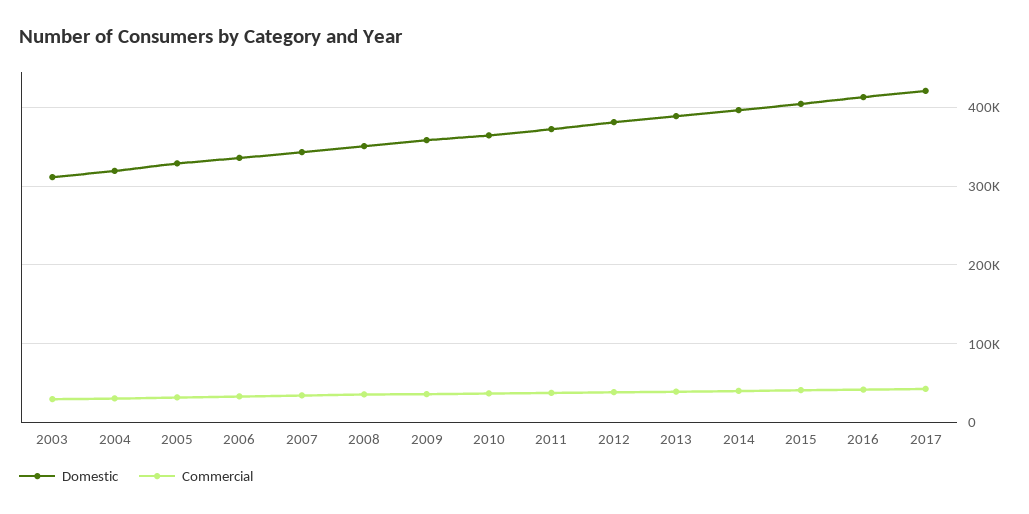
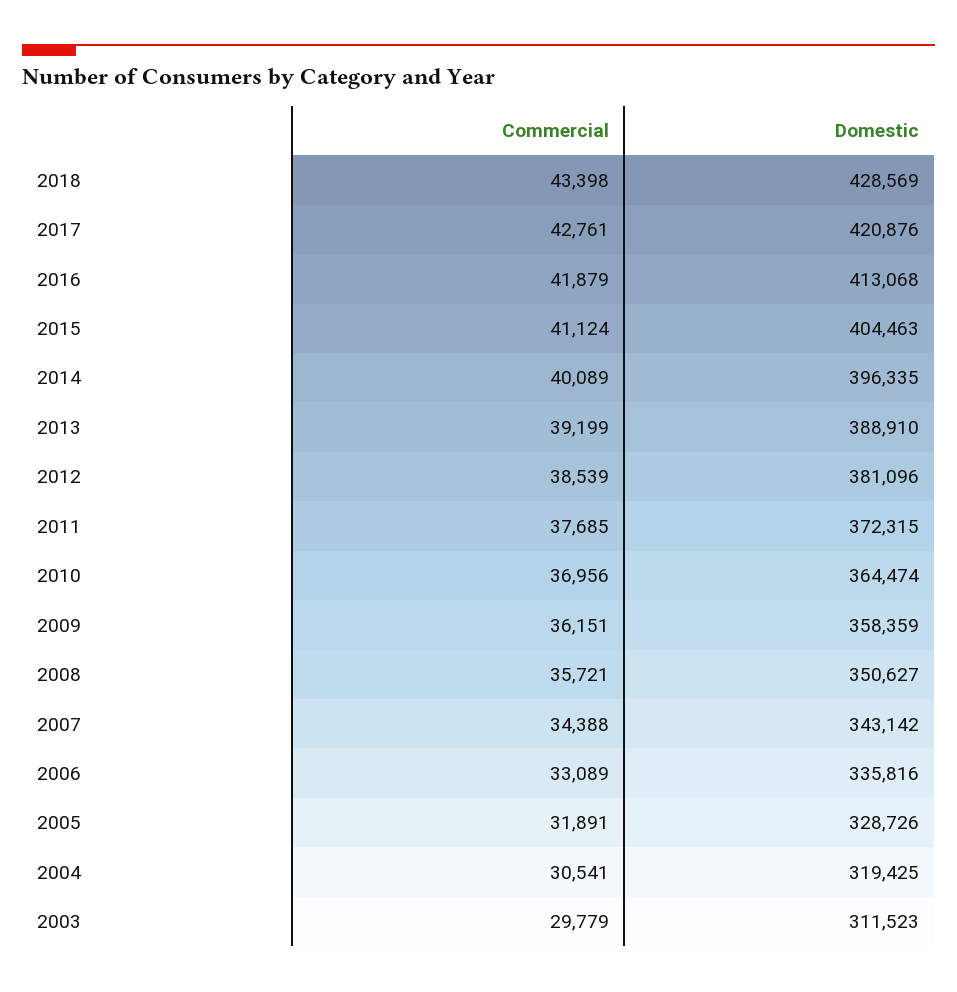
Commercial, 2018: none -> 43398
Domestic, 2018: none -> 428569

